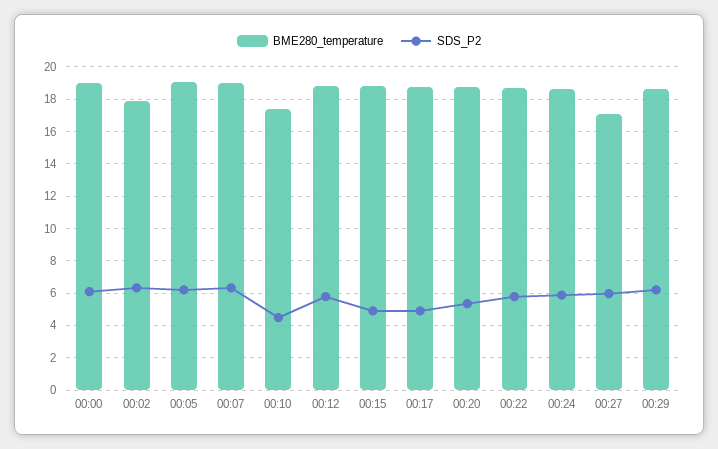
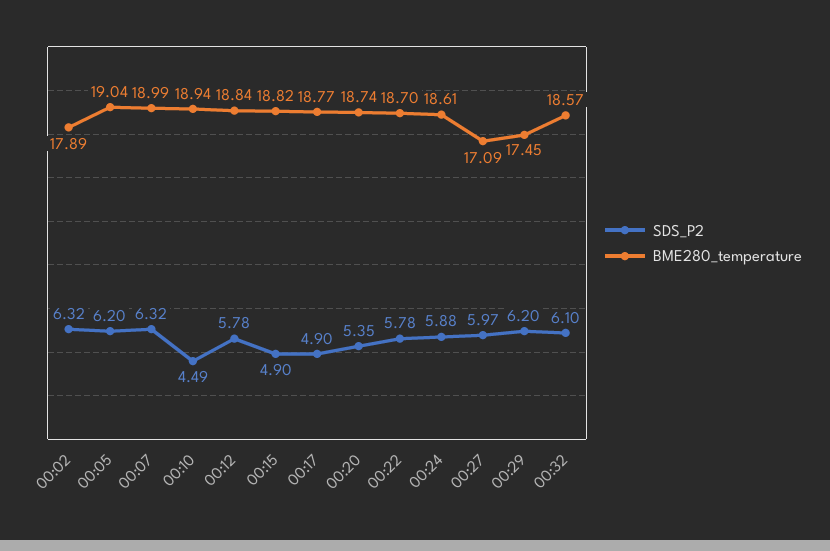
BME280_temperature, 00:00: 19 -> none
SDS_P2, 00:00: 6 -> none
BME280_temperature, 00:10: 17.5 -> 18.94
BME280_temperature, 00:29: 18.5 -> 17.45
SDS_P2, 00:32: none -> 6.1
BME280_temperature, 00:32: none -> 18.57

